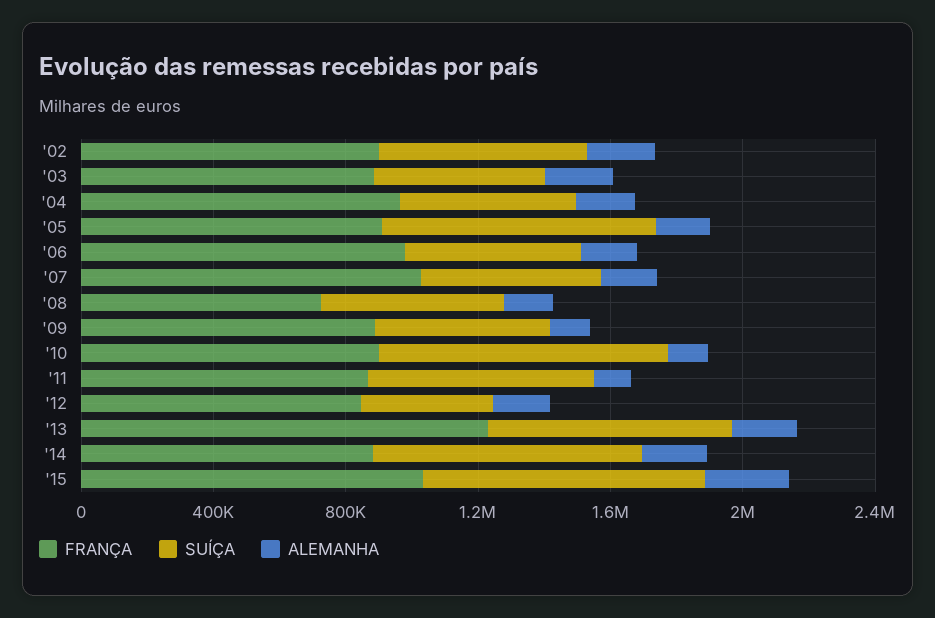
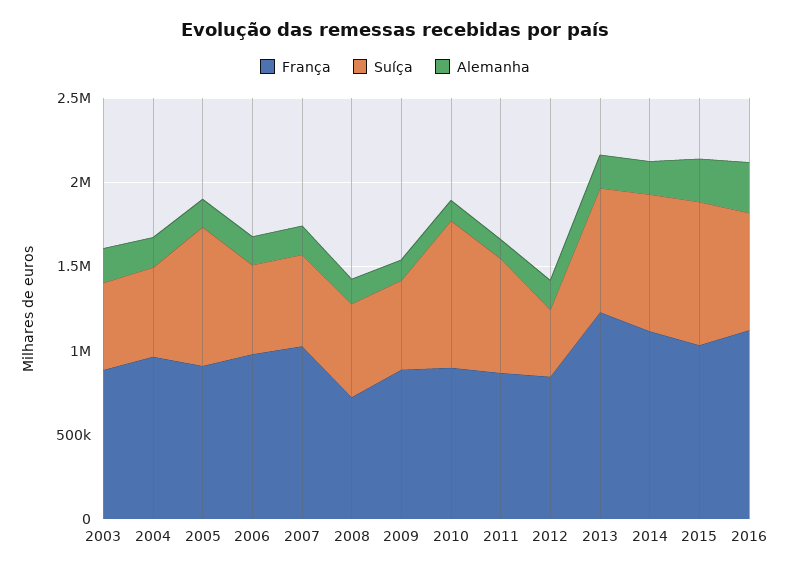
FRANÇA, '02: 900000 -> none
SUÍÇA, '02: 600000 -> none
ALEMANHA, '02: 200000 -> none
FRANÇA, '14: 900000 -> 1100000
FRANÇA, 2016: none -> 1100000
SUÍÇA, 2016: none -> 700000
ALEMANHA, 2016: none -> 300000

